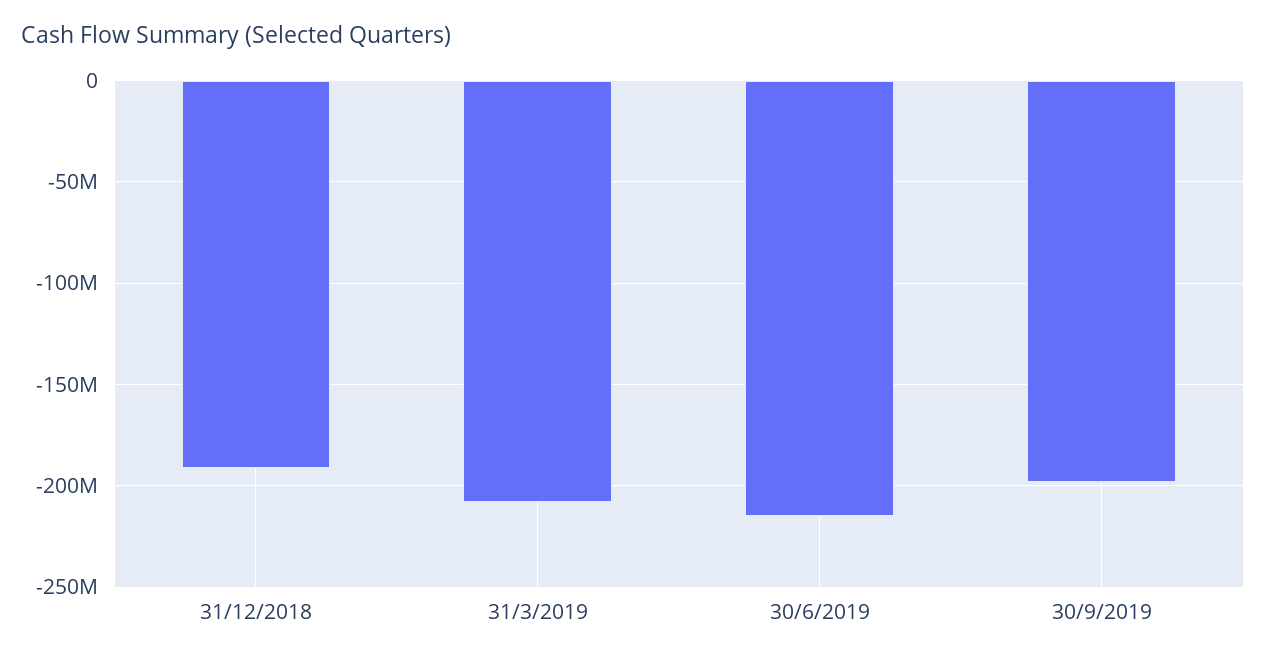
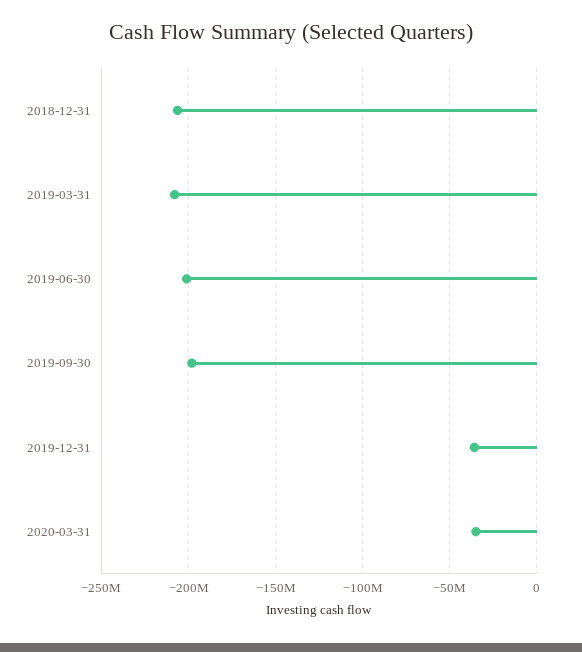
31/12/2018: -190000000 -> -205000000
30/6/2019: -215000000 -> -200000000
2019-12-31: none -> -35000000
2020-03-31: none -> -35000000

